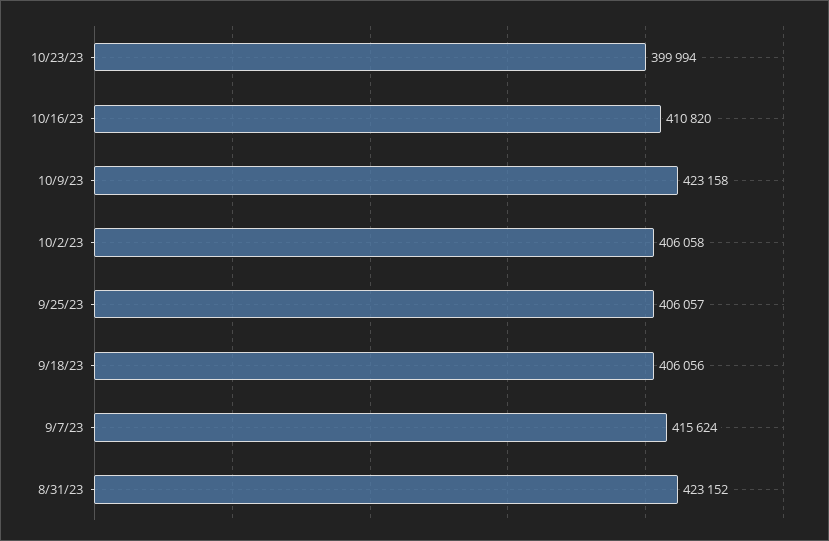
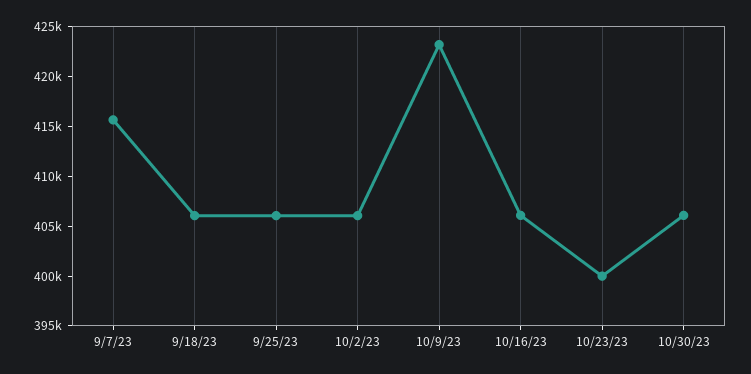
10/16/23: 410820 -> 406000
8/31/23: 423152 -> none
10/30/23: none -> 406000

